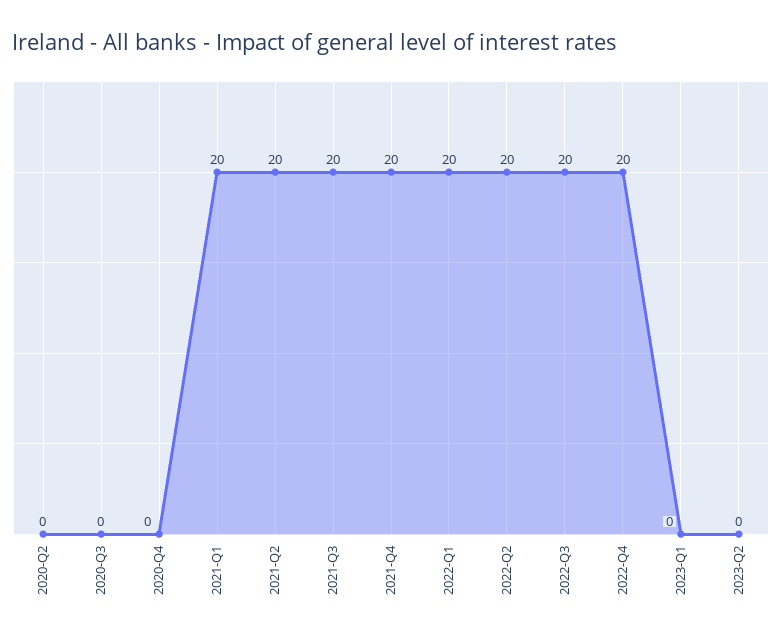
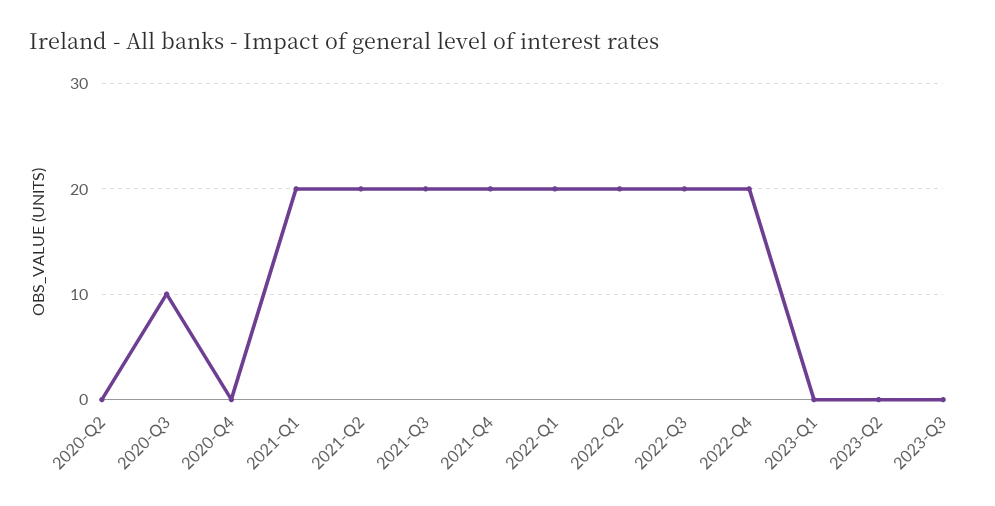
2020-Q3: 0 -> 10
2023-Q3: none -> 0

